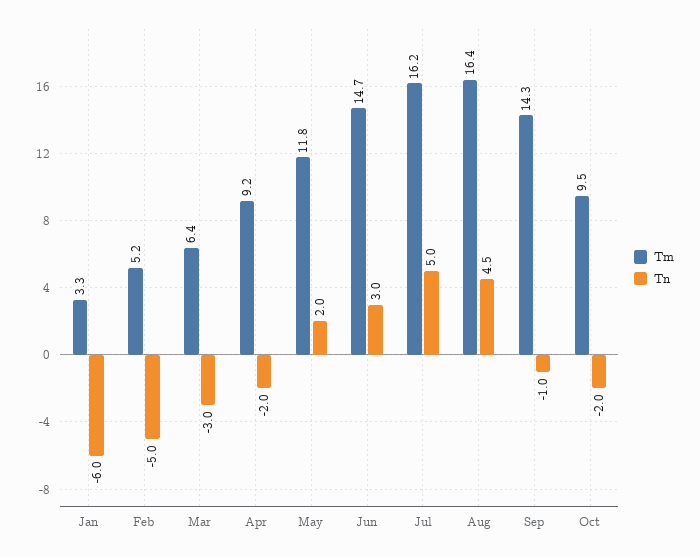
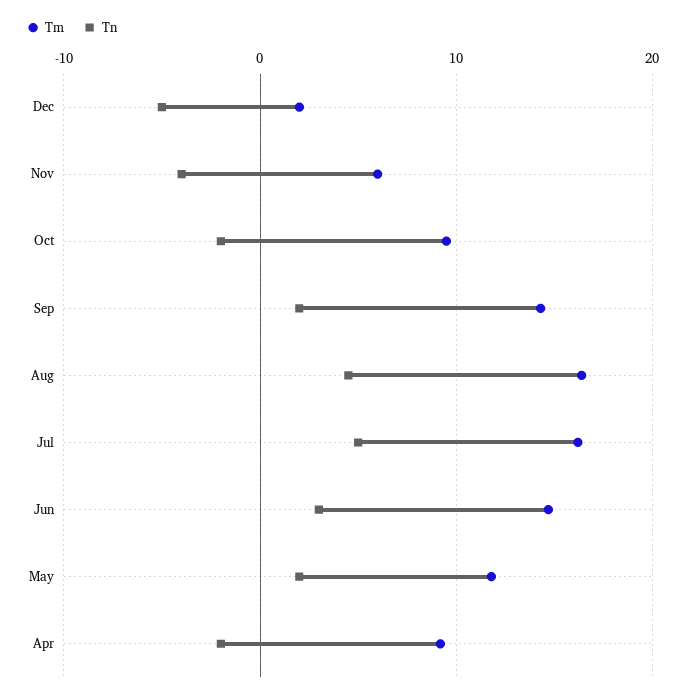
Tm, Jan: 3.3 -> none
Tn, Jan: -6 -> none
Tm, Feb: 5.2 -> none
Tn, Feb: -5 -> none
Tm, Mar: 6.4 -> none
Tn, Mar: -3 -> none
Tn, Sep: -1 -> 2
Tm, Dec: none -> 2
Tn, Dec: none -> -5
Tm, Nov: none -> 6
Tn, Nov: none -> -4

